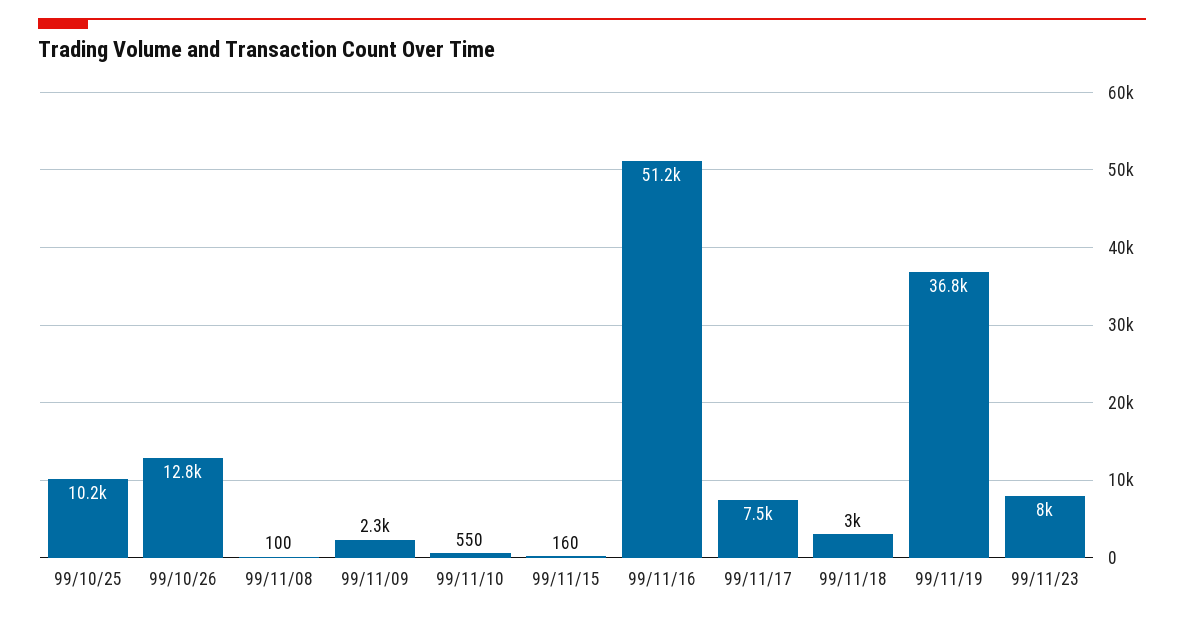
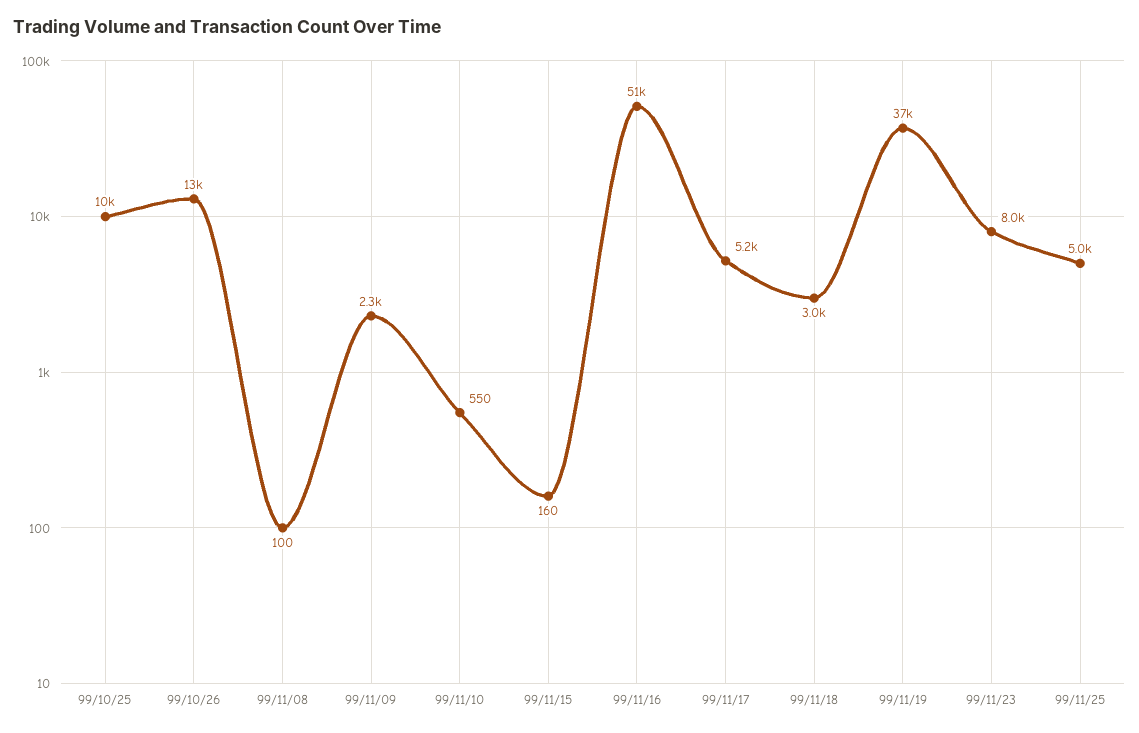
99/11/17: 7500 -> 5200
99/11/25: none -> 5000

